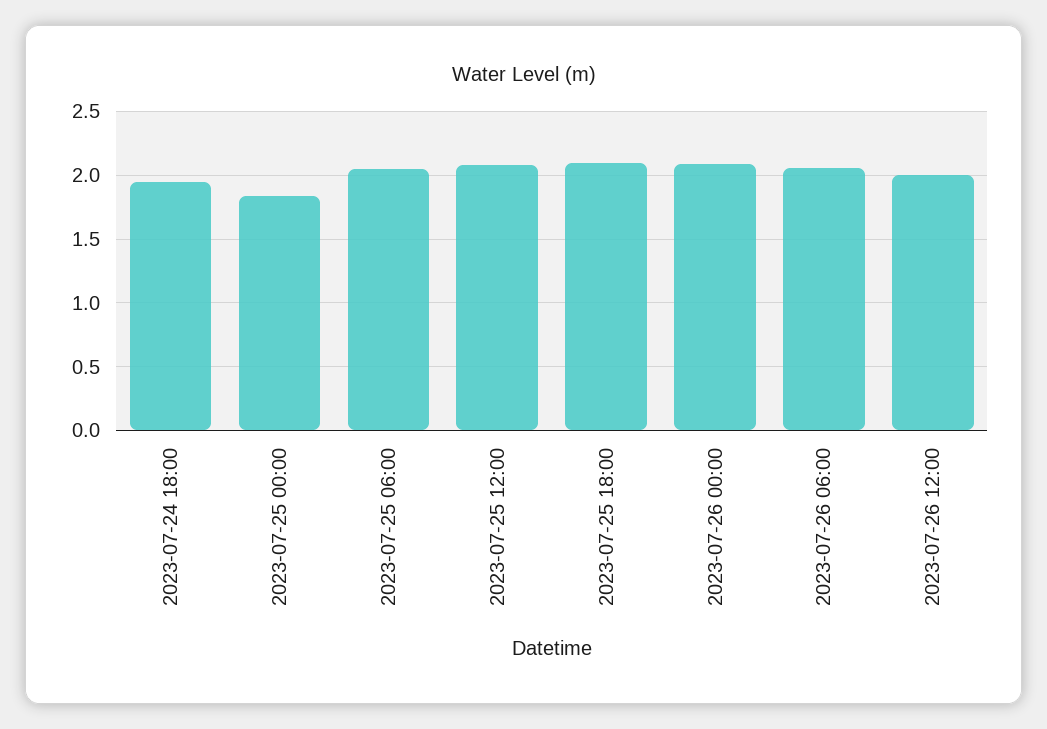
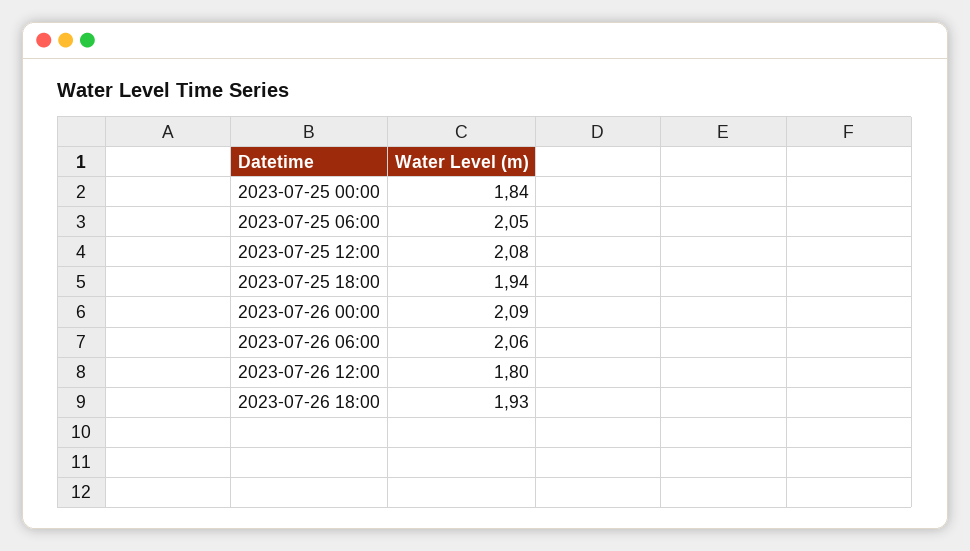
2023-07-24 18:00: 1.95 -> none
2023-07-25 18:00: 2.1 -> 1.94
2023-07-26 12:00: 2 -> 1.8
2023-07-26 18:00: none -> 1.93

